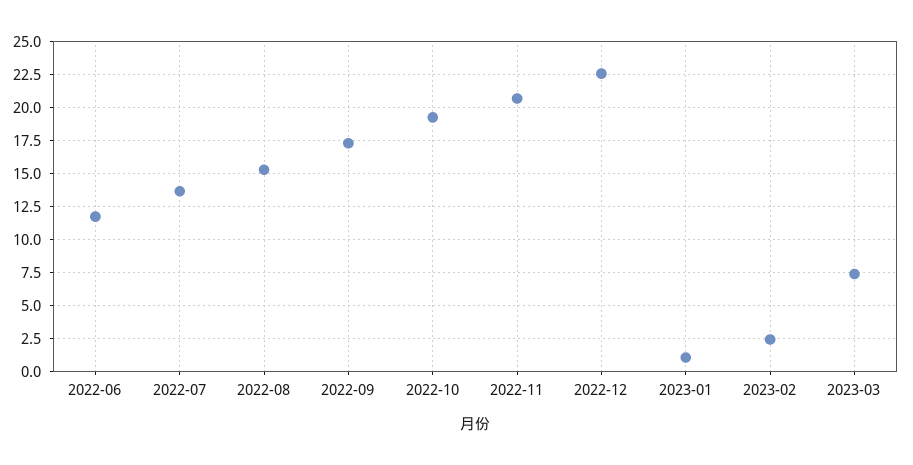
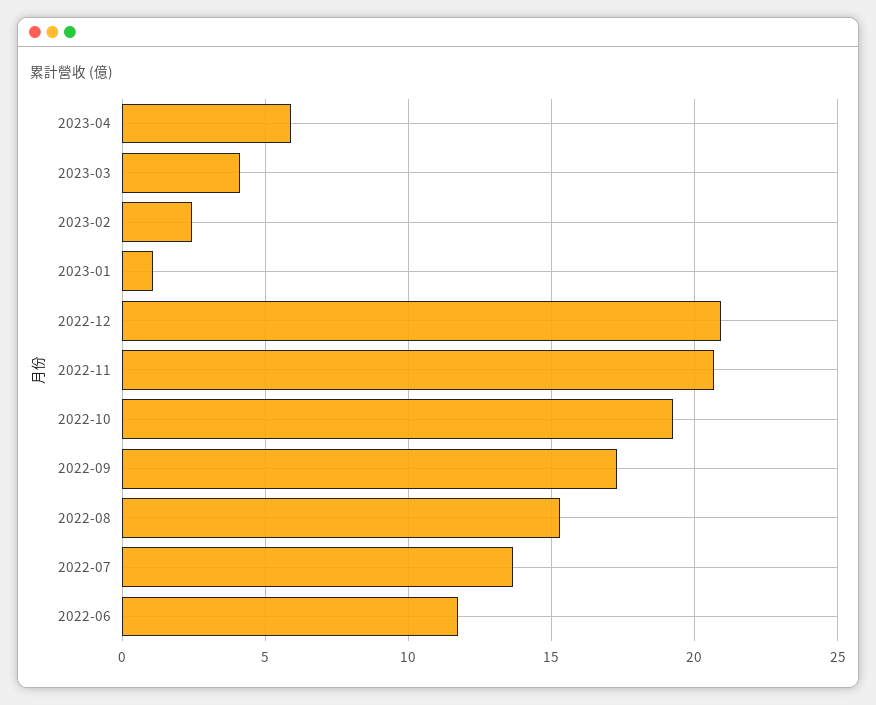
2022-12: 22.5 -> 21
2023-03: 7.5 -> 4
2023-04: none -> 6

